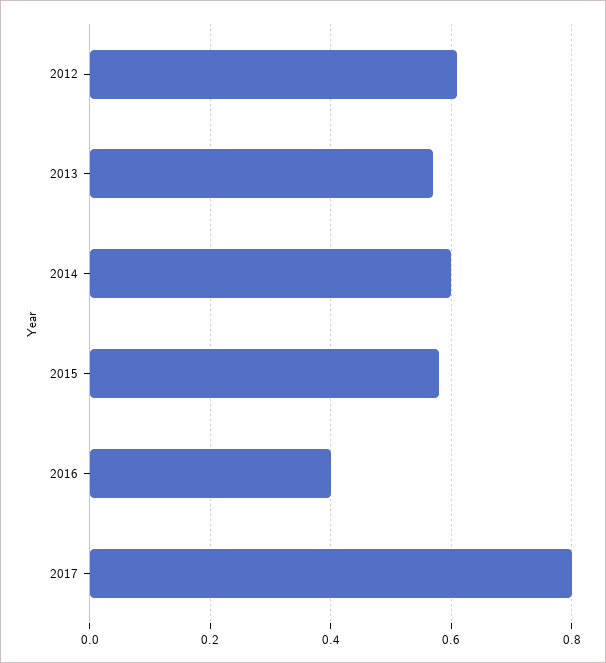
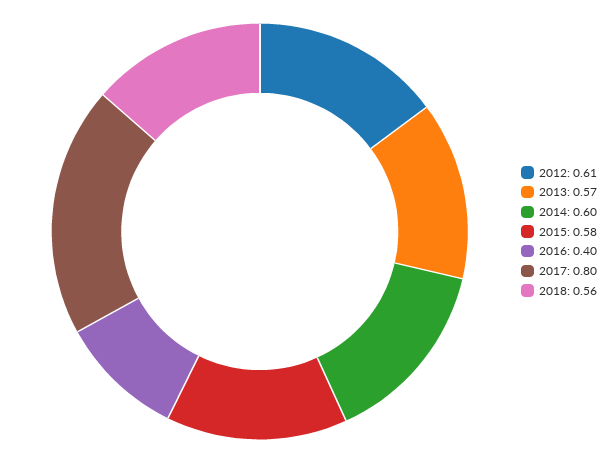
2018: none -> 0.56

